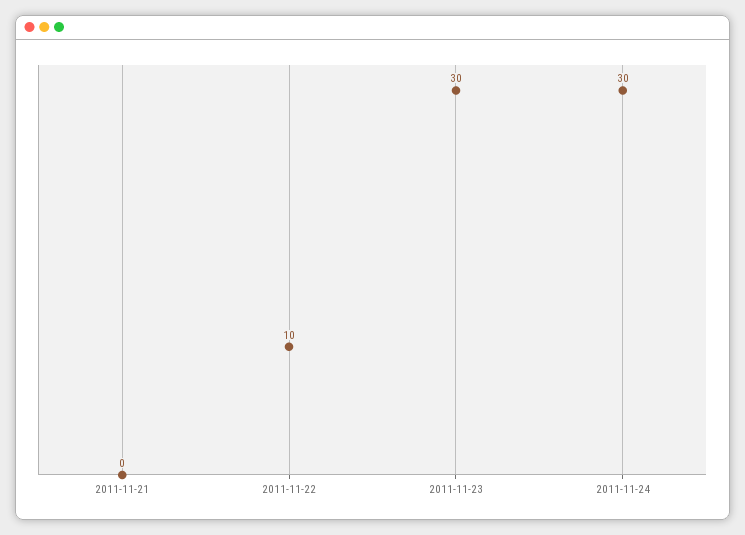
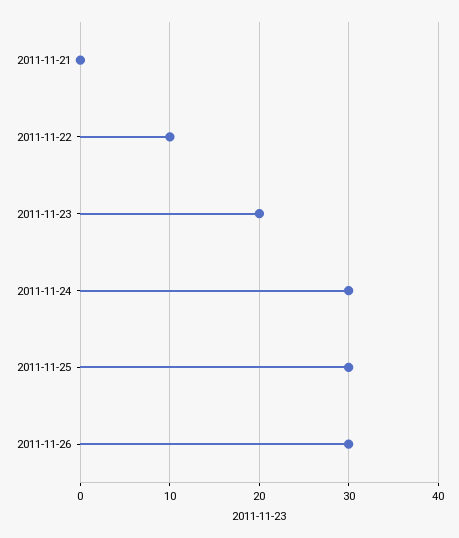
2011-11-23: 30 -> 20
2011-11-25: none -> 30
2011-11-26: none -> 30

